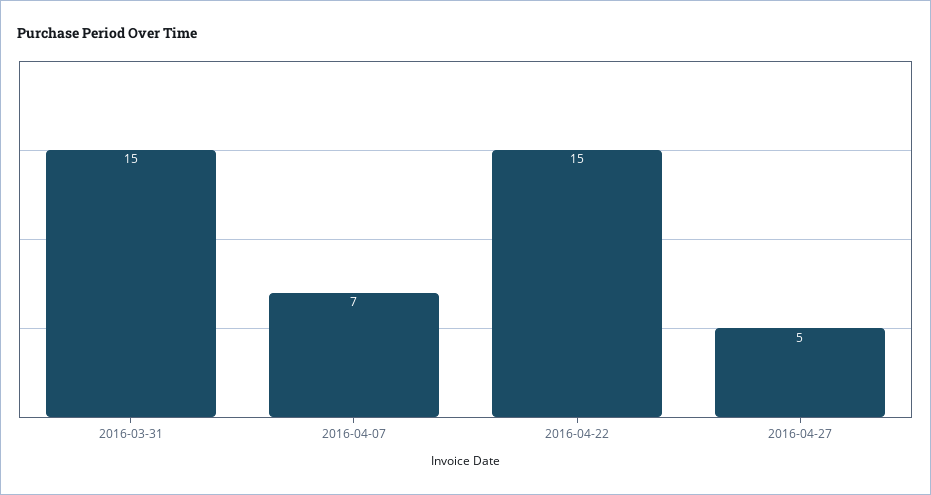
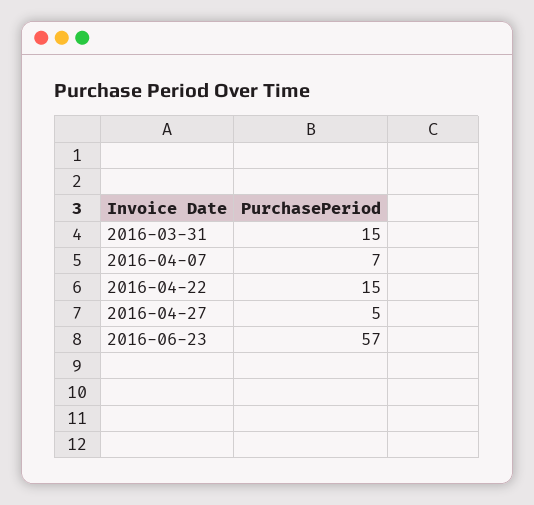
2016-06-23: none -> 57

